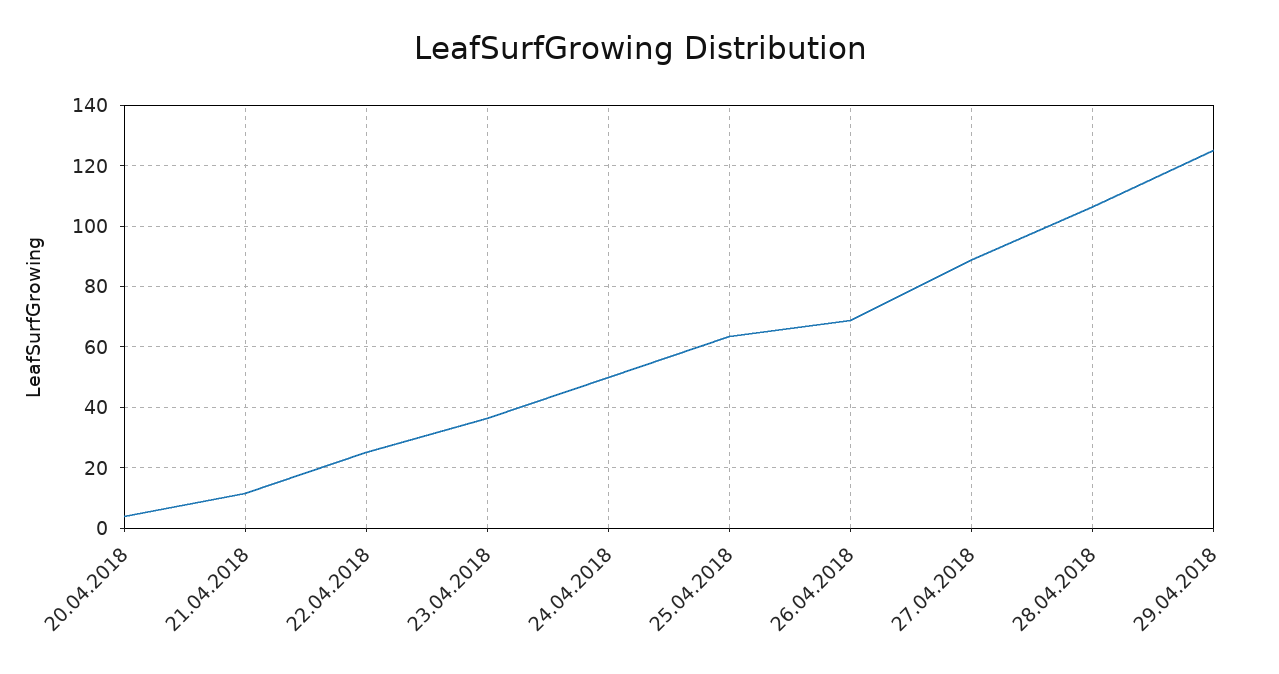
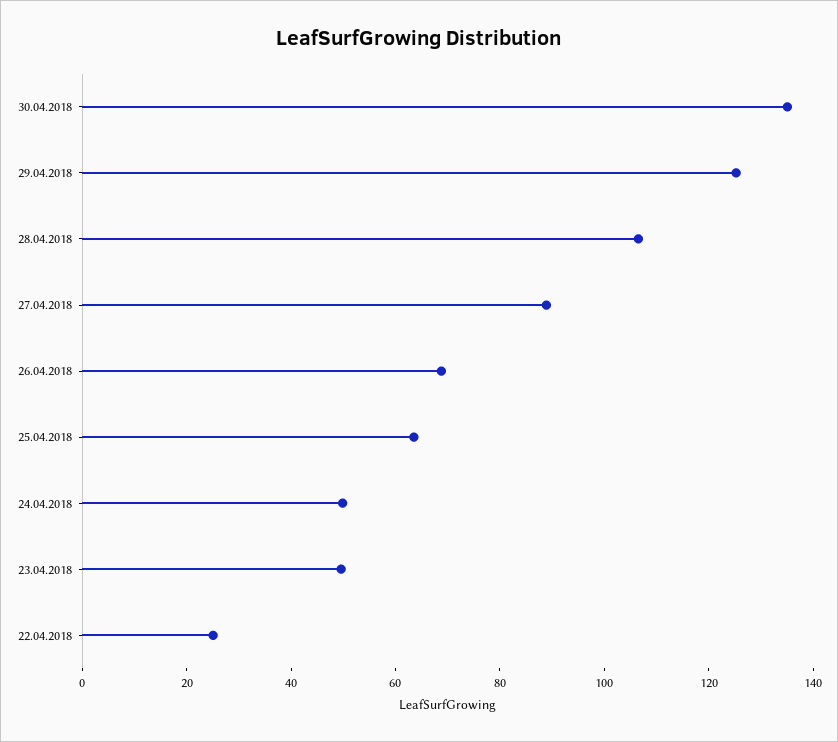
20.04.2018: 4 -> none
21.04.2018: 12 -> none
23.04.2018: 36 -> 50
30.04.2018: none -> 135

